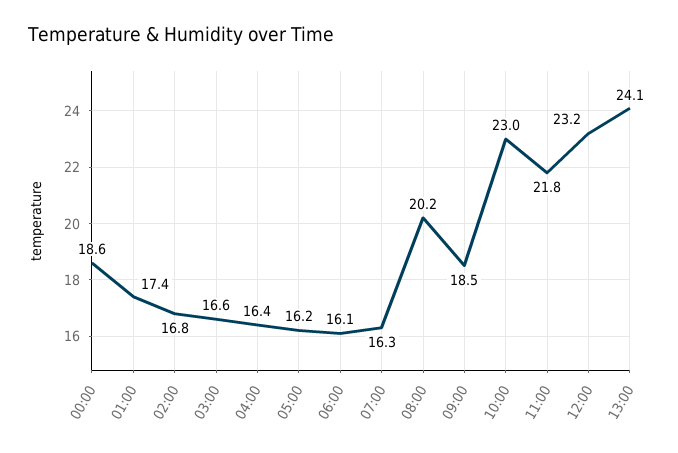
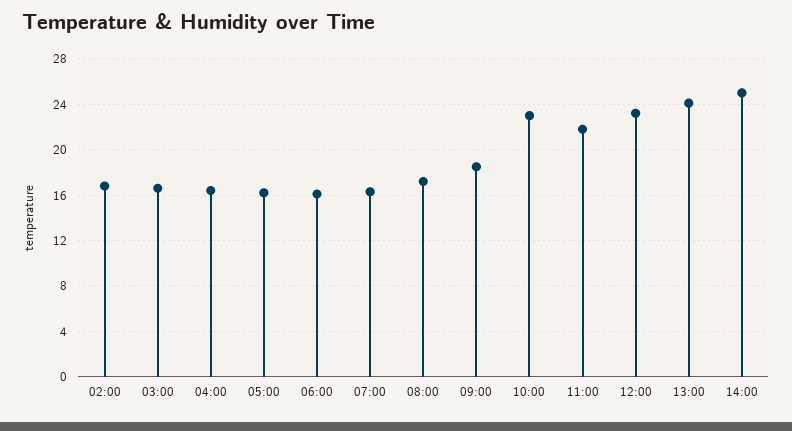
00:00: 18.6 -> none
01:00: 17.4 -> none
08:00: 20.2 -> 17
14:00: none -> 25

